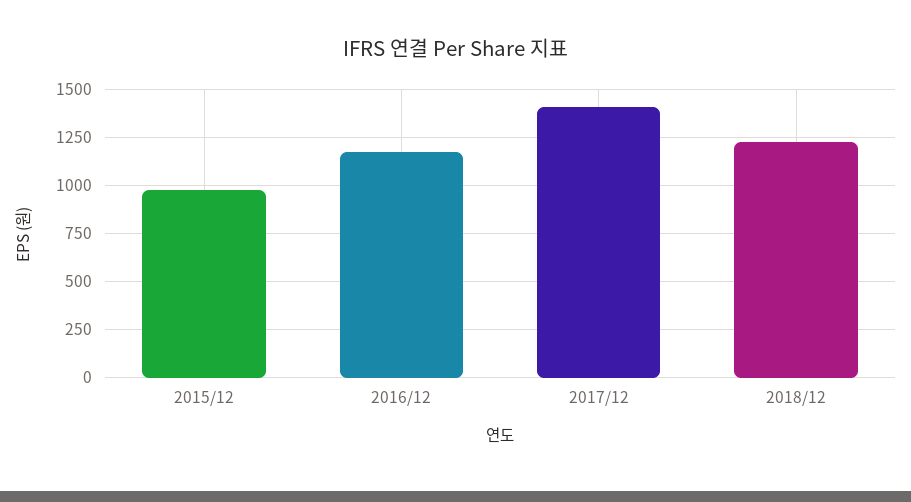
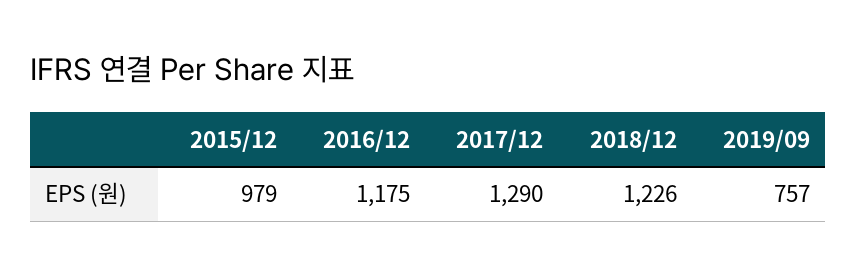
2017/12: 1400 -> 1290
2019/09: none -> 757

